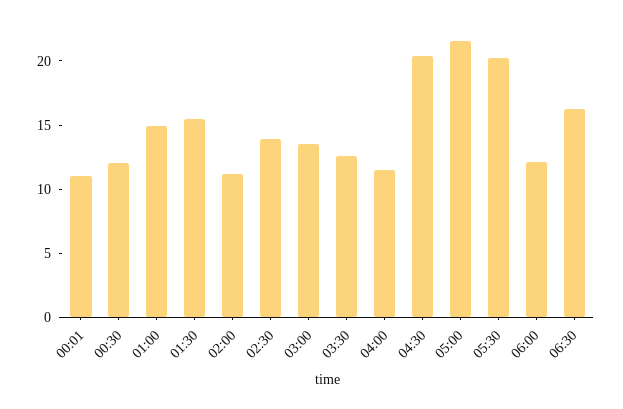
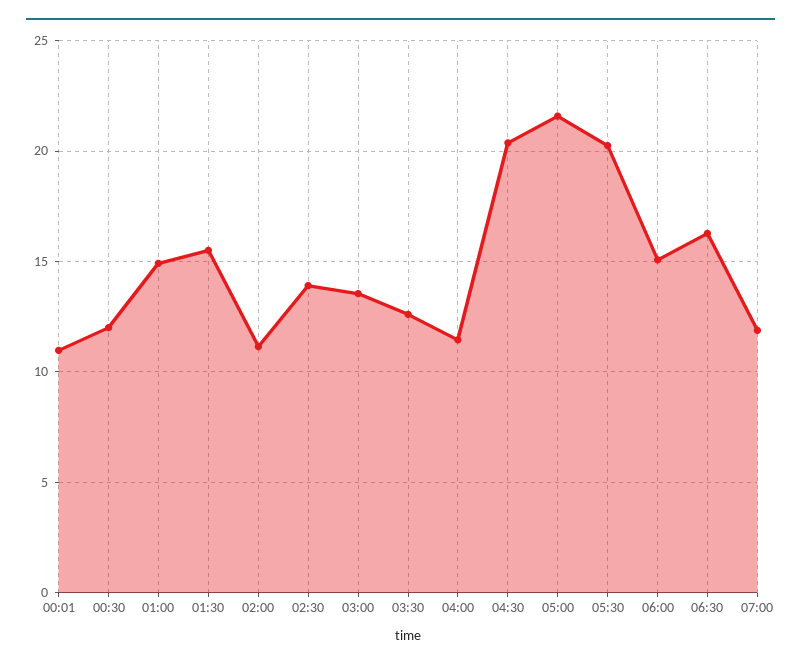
06:00: 12 -> 15
07:00: none -> 12

